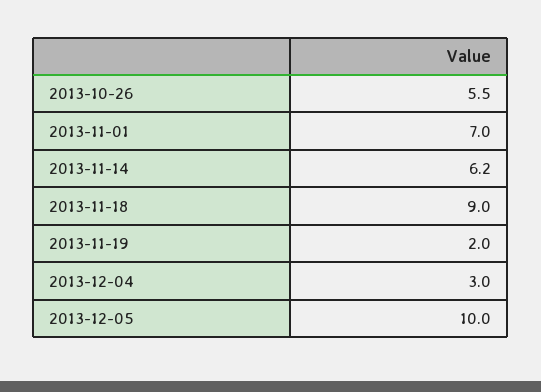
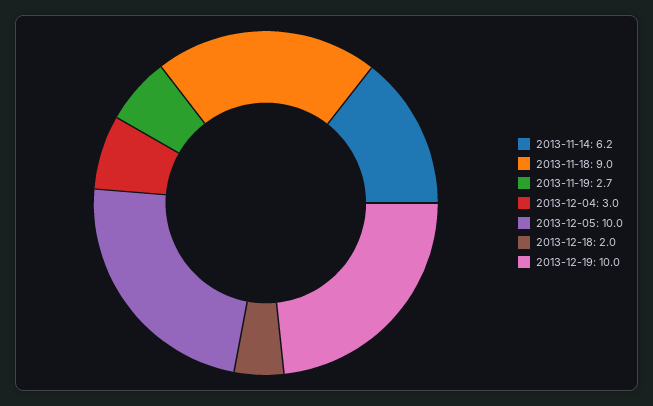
2013-10-26: 5.5 -> none
2013-11-01: 7 -> none
2013-11-19: 2 -> 2.7
2013-12-18: none -> 2
2013-12-19: none -> 10

